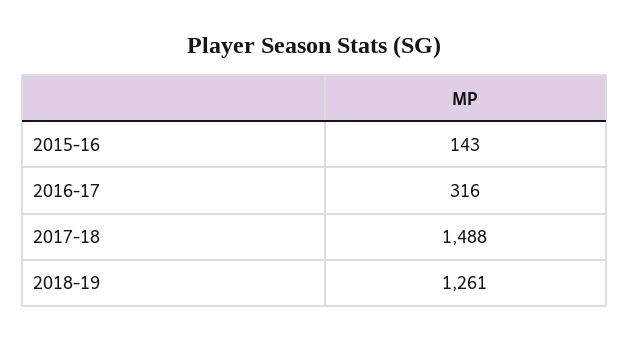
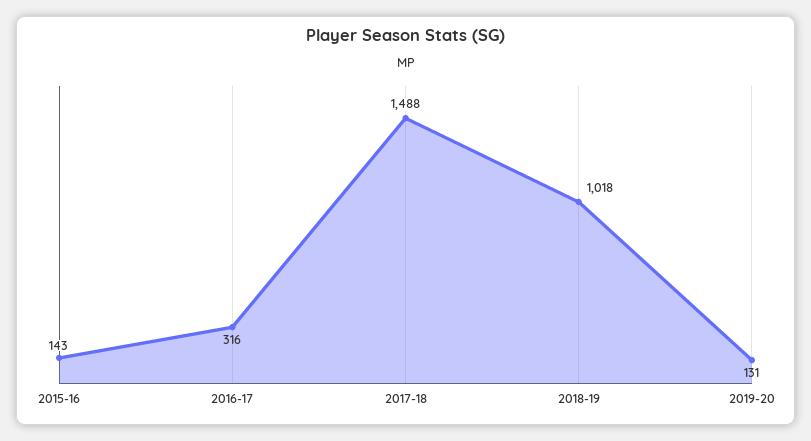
2018-19: 1261 -> 1018
2019-20: none -> 131

